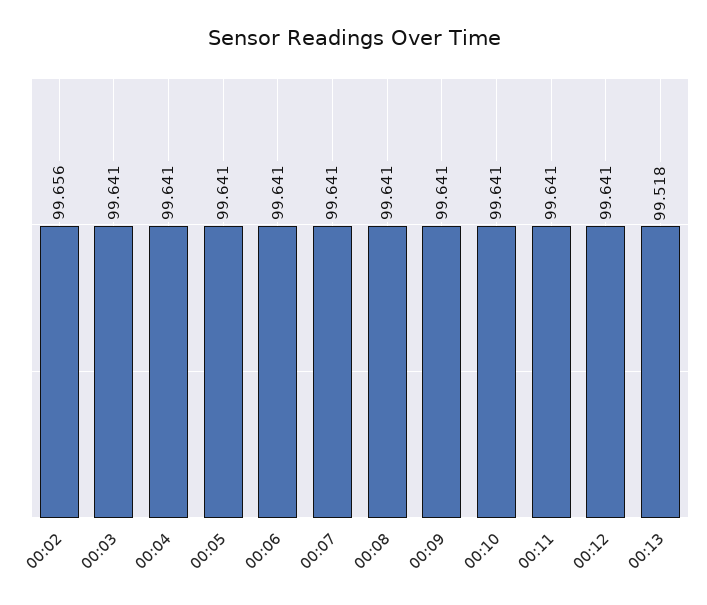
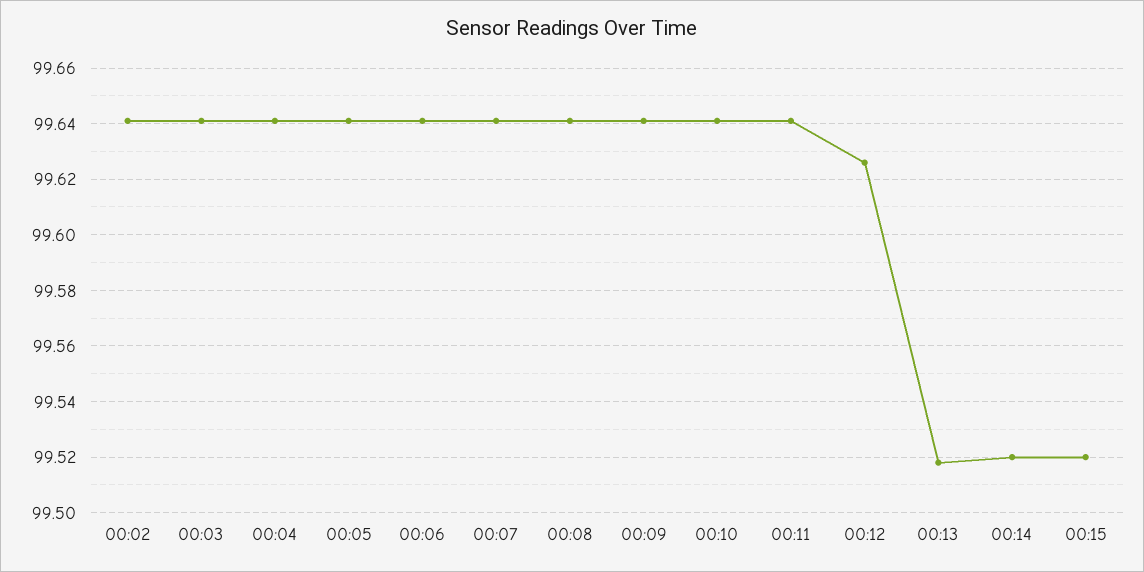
00:02: 99.656 -> 99.64
00:12: 99.641 -> 99.625
00:14: none -> 99.52
00:15: none -> 99.52

